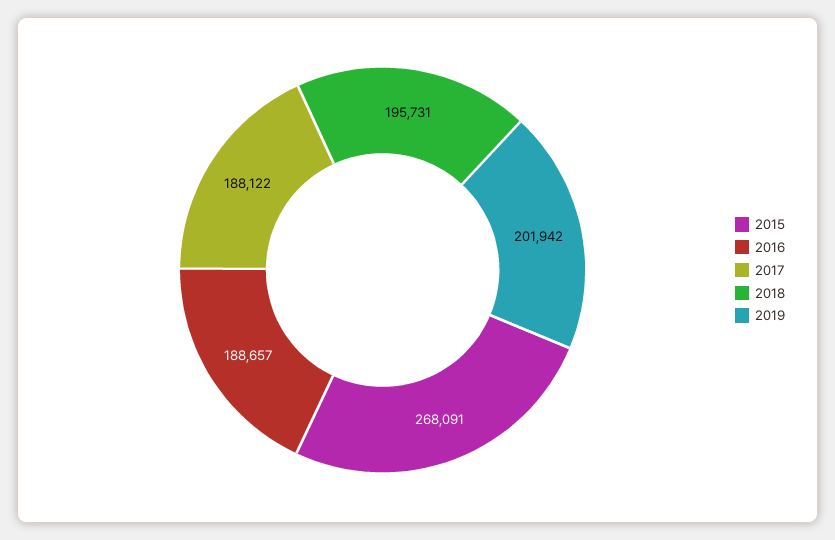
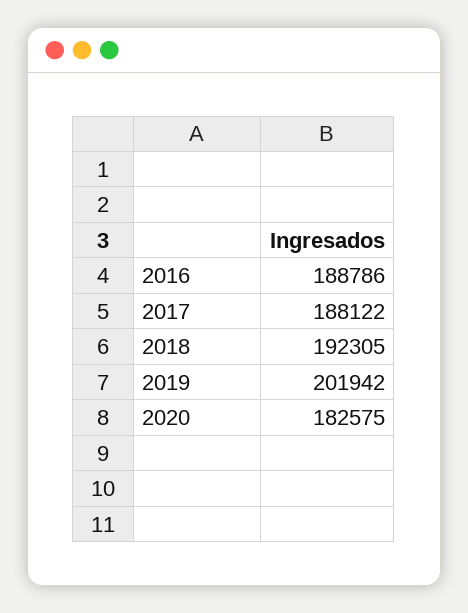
2015: 268091 -> none
2016: 188657 -> 188786
2018: 195731 -> 192305
2020: none -> 182575

